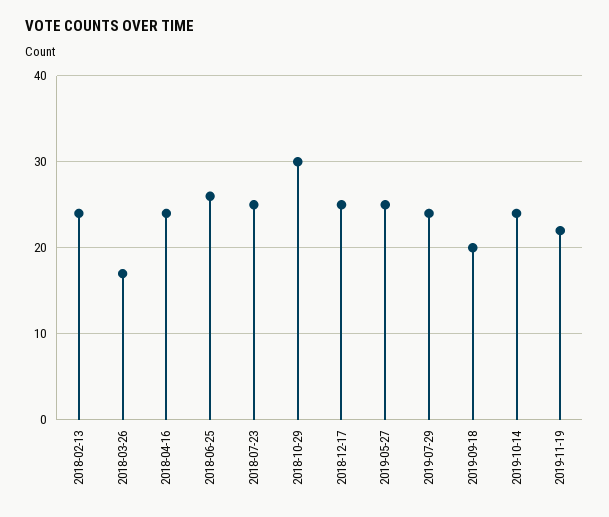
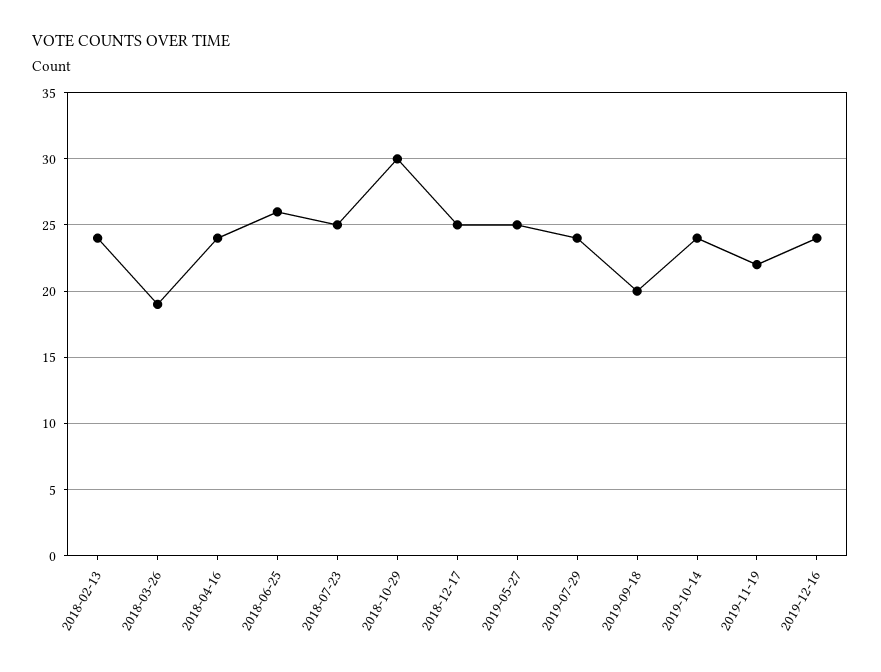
2018-03-26: 17 -> 19
2019-12-16: none -> 24

